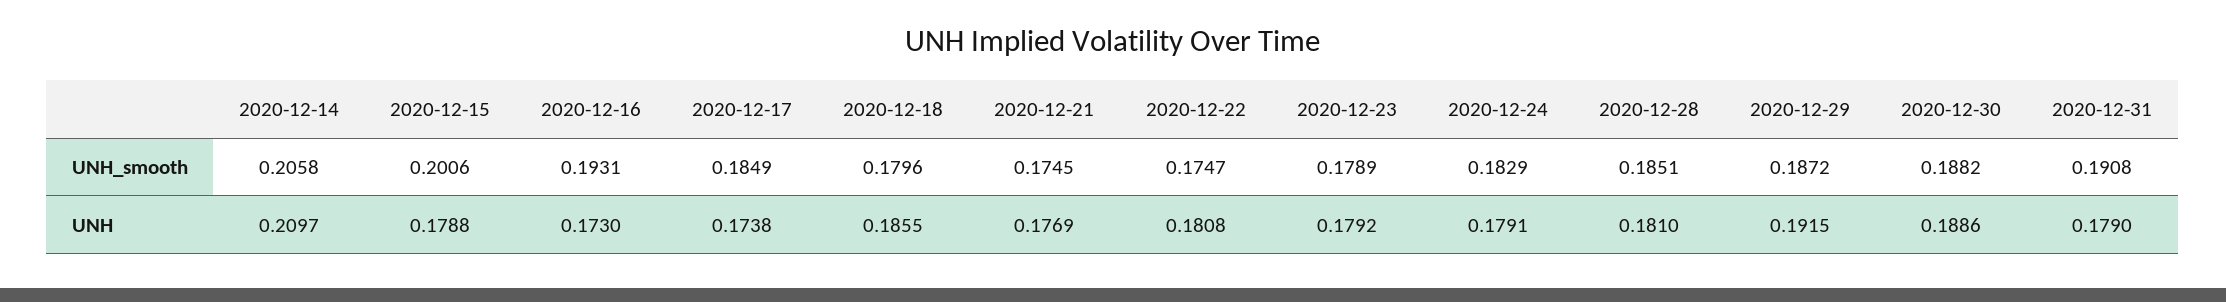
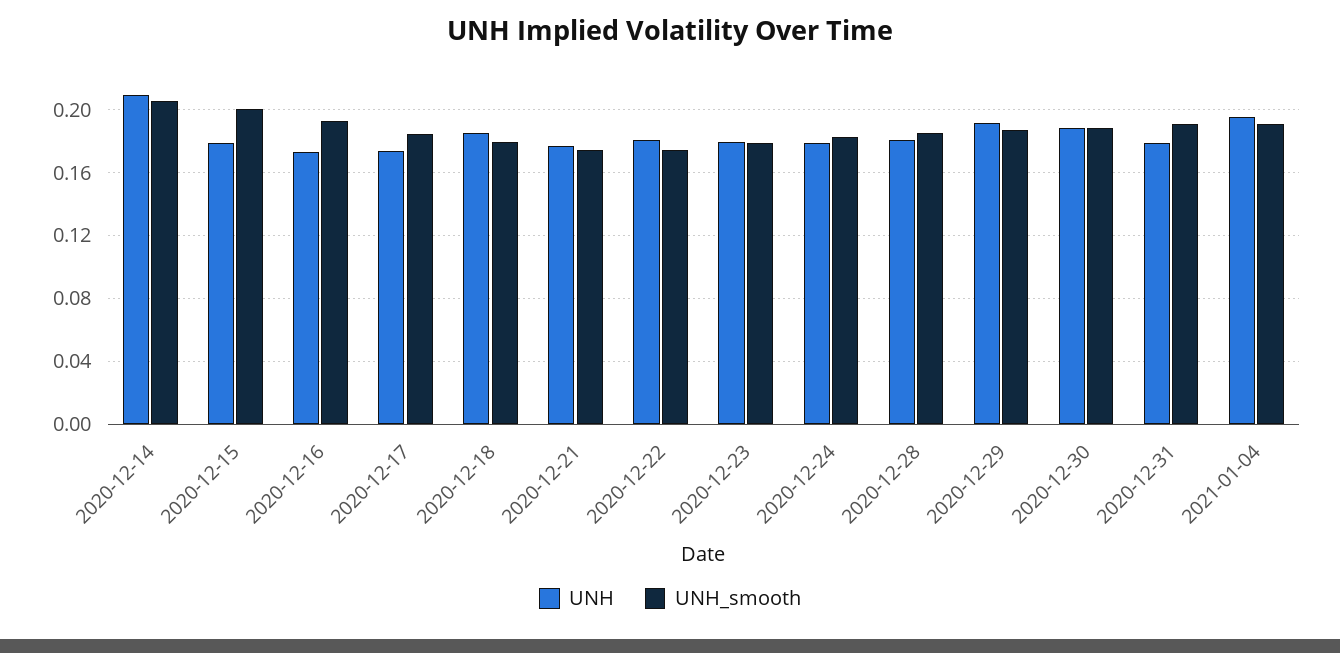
UNH, 2021-01-04: none -> 0.195
UNH_smooth, 2021-01-04: none -> 0.19

